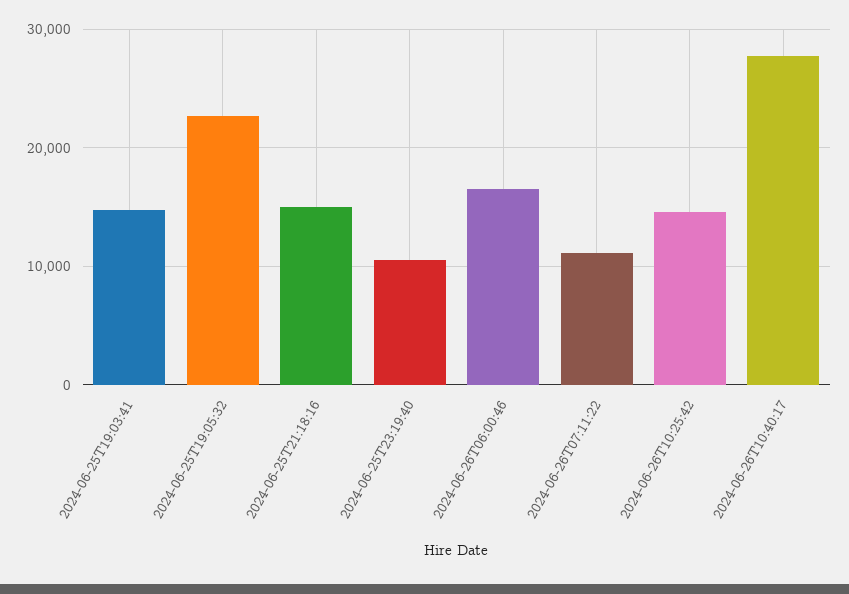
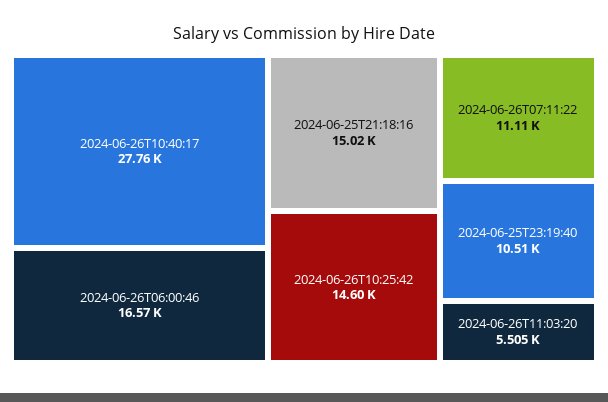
2024-06-25T19:03:41: 15000 -> none
2024-06-25T19:05:32: 23000 -> none
2024-06-26T11:03:20: none -> 5505

